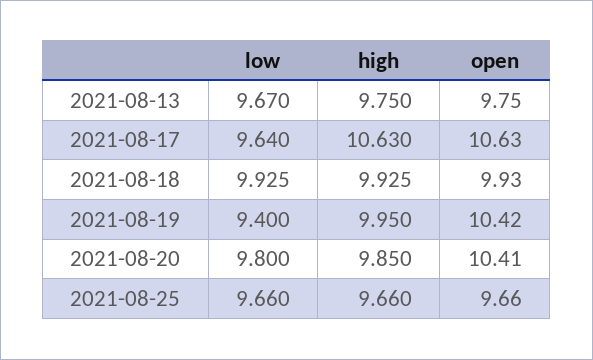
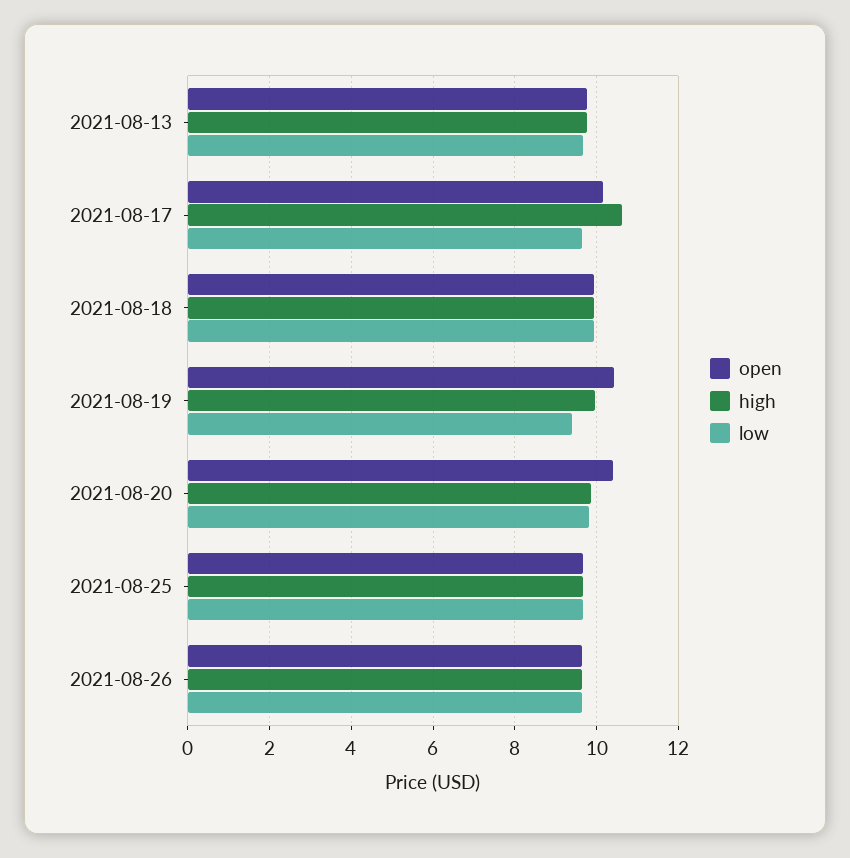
open, 2021-08-17: 10.63 -> 10.2
open, 2021-08-26: none -> 9.6
high, 2021-08-26: none -> 9.6
low, 2021-08-26: none -> 9.6

